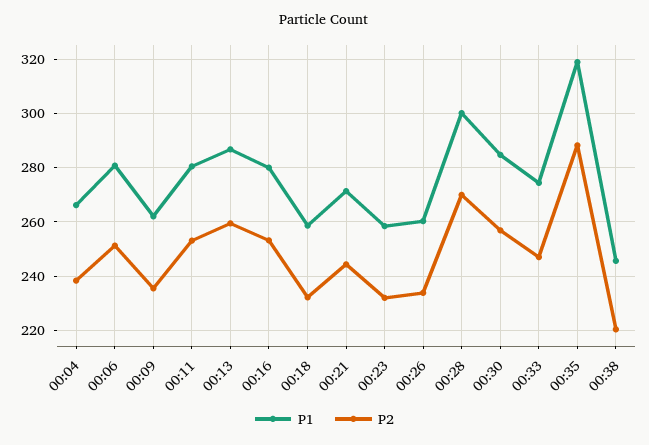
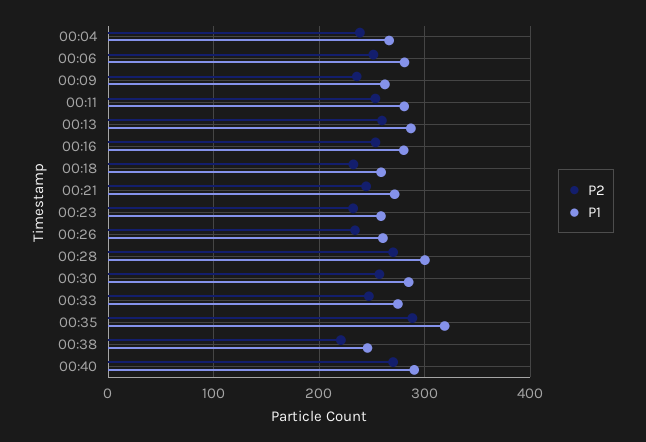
P2, 00:40: none -> 270
P1, 00:40: none -> 290

